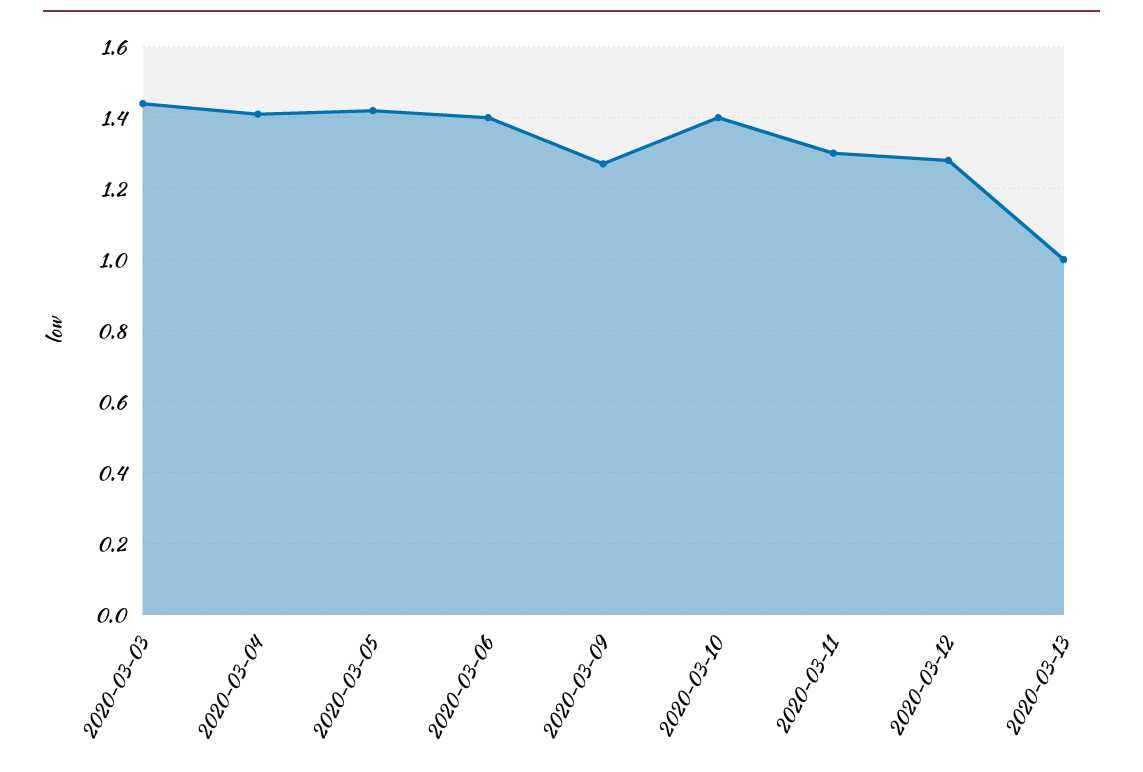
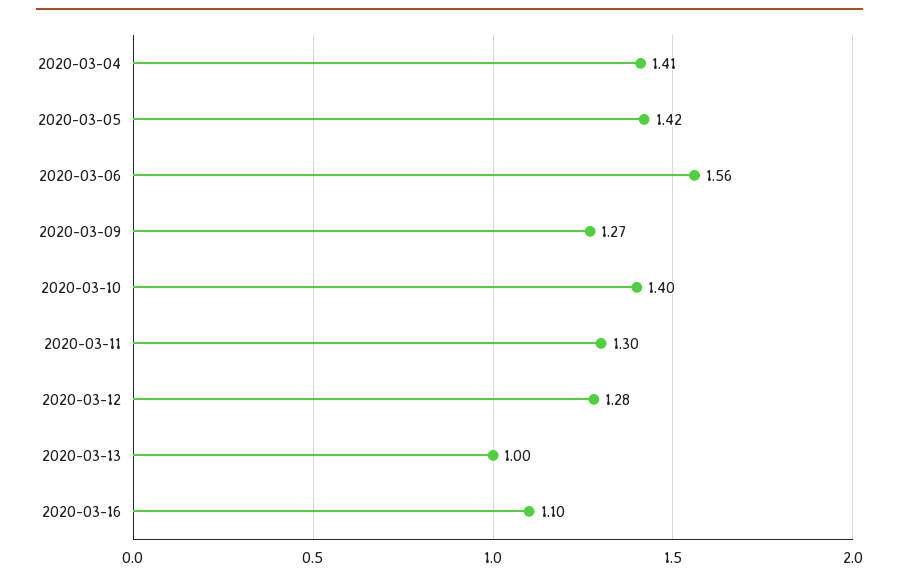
2020-03-03: 1.45 -> none
2020-03-06: 1.4 -> 1.56
2020-03-16: none -> 1.1

